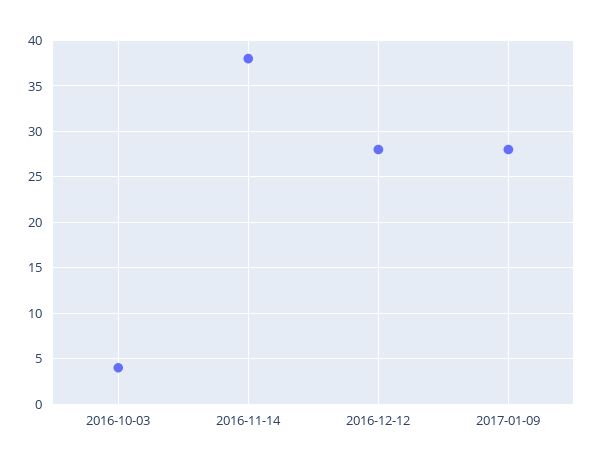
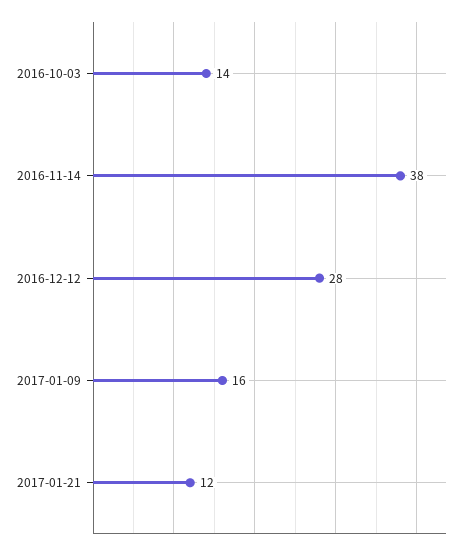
2016-10-03: 4 -> 14
2017-01-09: 28 -> 16
2017-01-21: none -> 12

